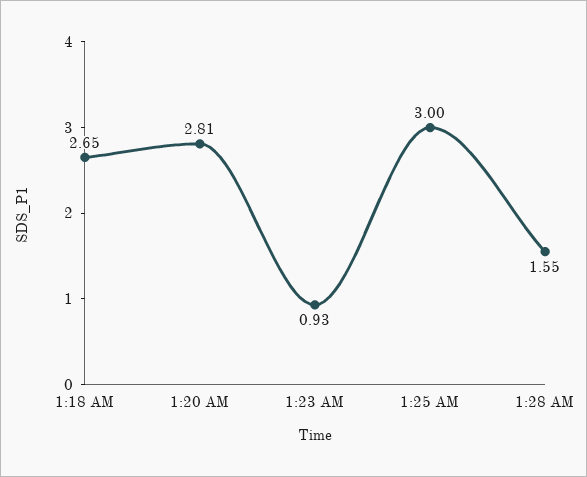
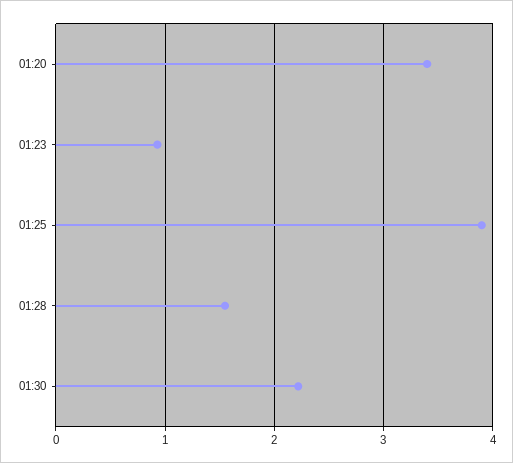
1:18 AM: 2.65 -> none
1:20 AM: 2.81 -> 3.4
1:25 AM: 3 -> 3.9
01:30: none -> 2.2

